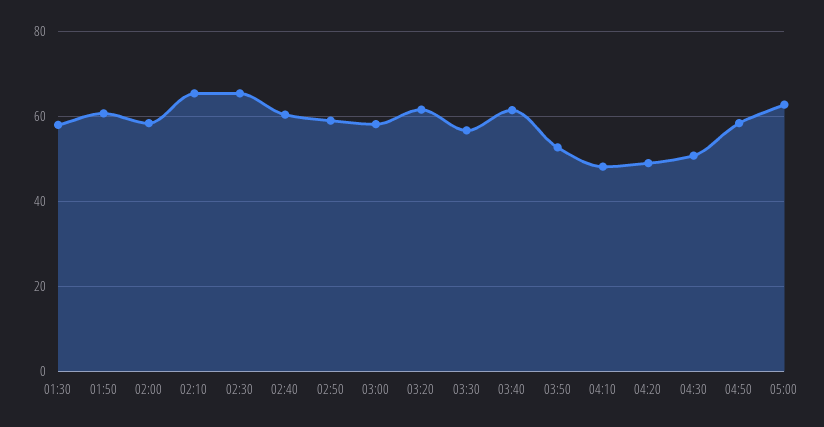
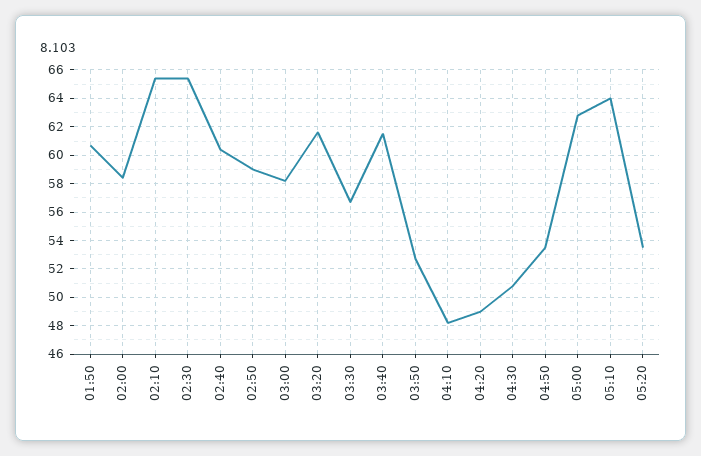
01:30: 58 -> none
04:50: 58 -> 53.5
05:10: none -> 64
05:20: none -> 53.5

